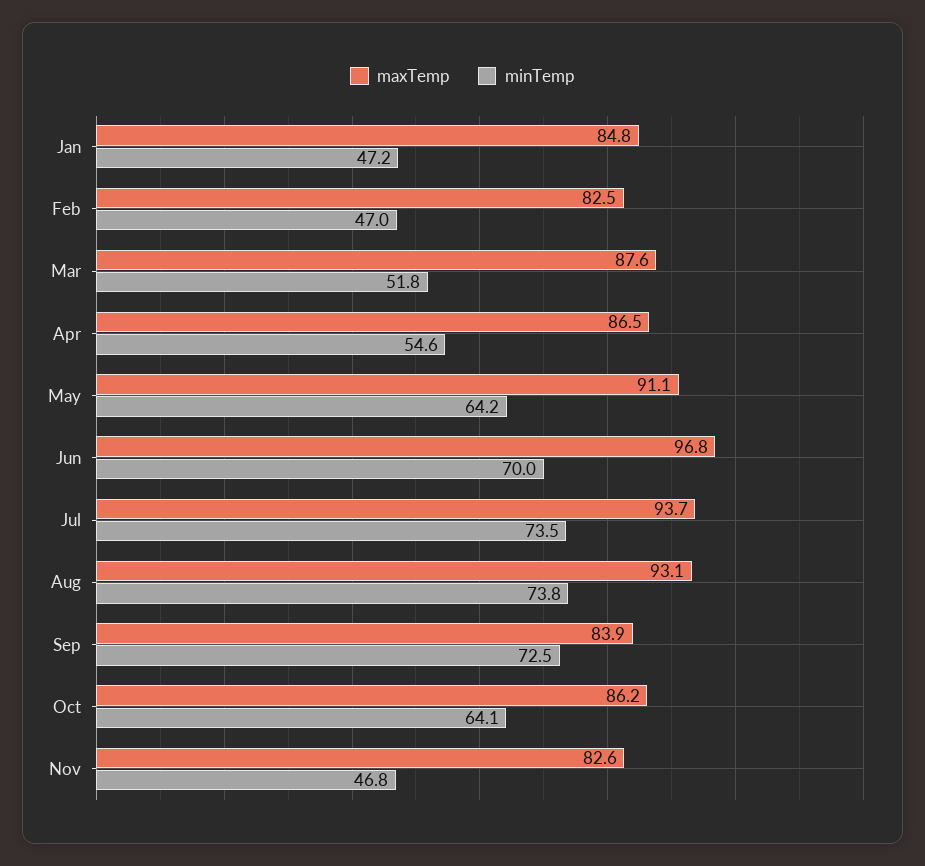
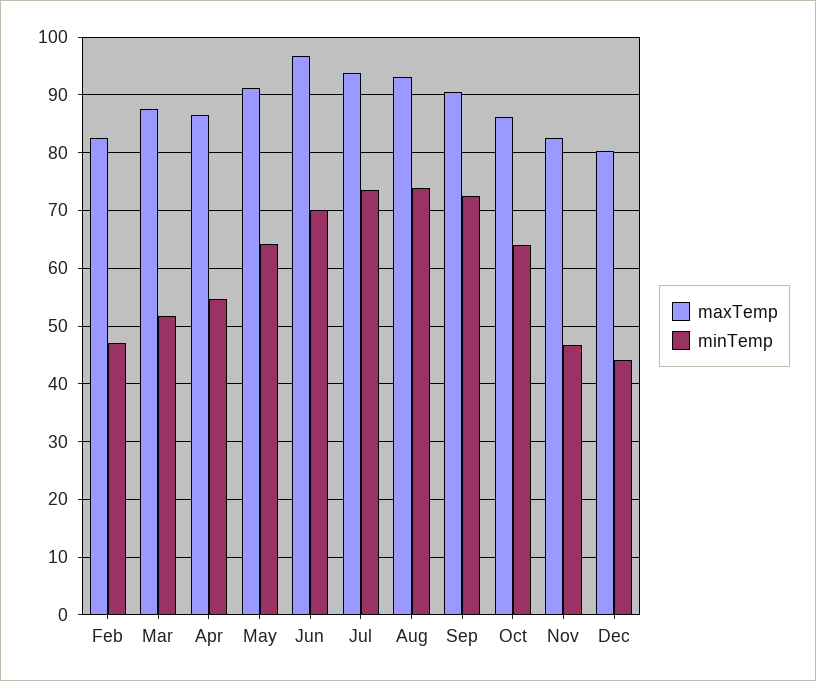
maxTemp, Jan: 84.8 -> none
minTemp, Jan: 47.2 -> none
maxTemp, Sep: 83.9 -> 90
maxTemp, Dec: none -> 80
minTemp, Dec: none -> 44

